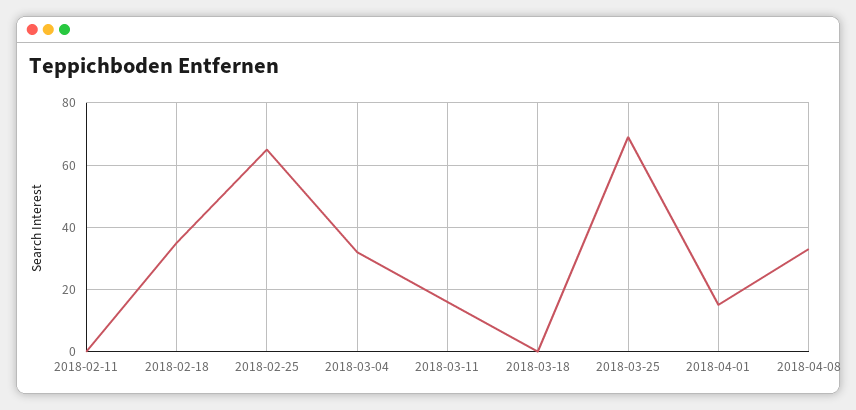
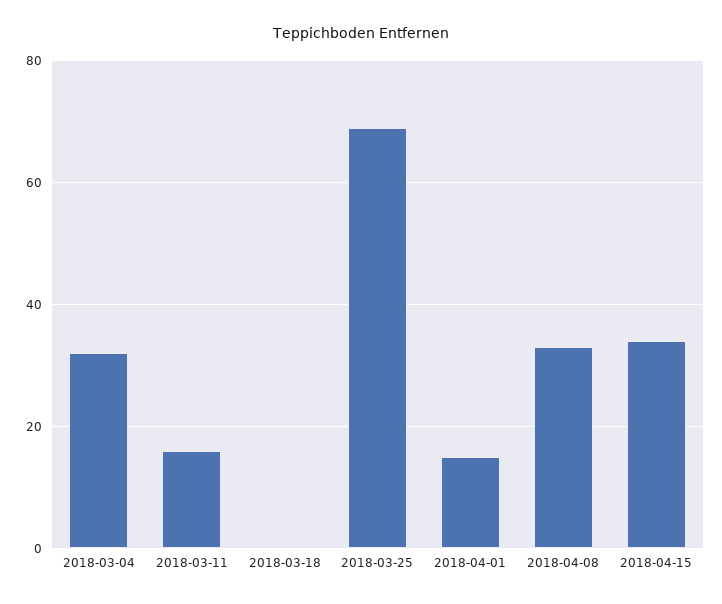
2018-02-11: 0 -> none
2018-02-18: 35 -> none
2018-02-25: 65 -> none
2018-04-15: none -> 35

